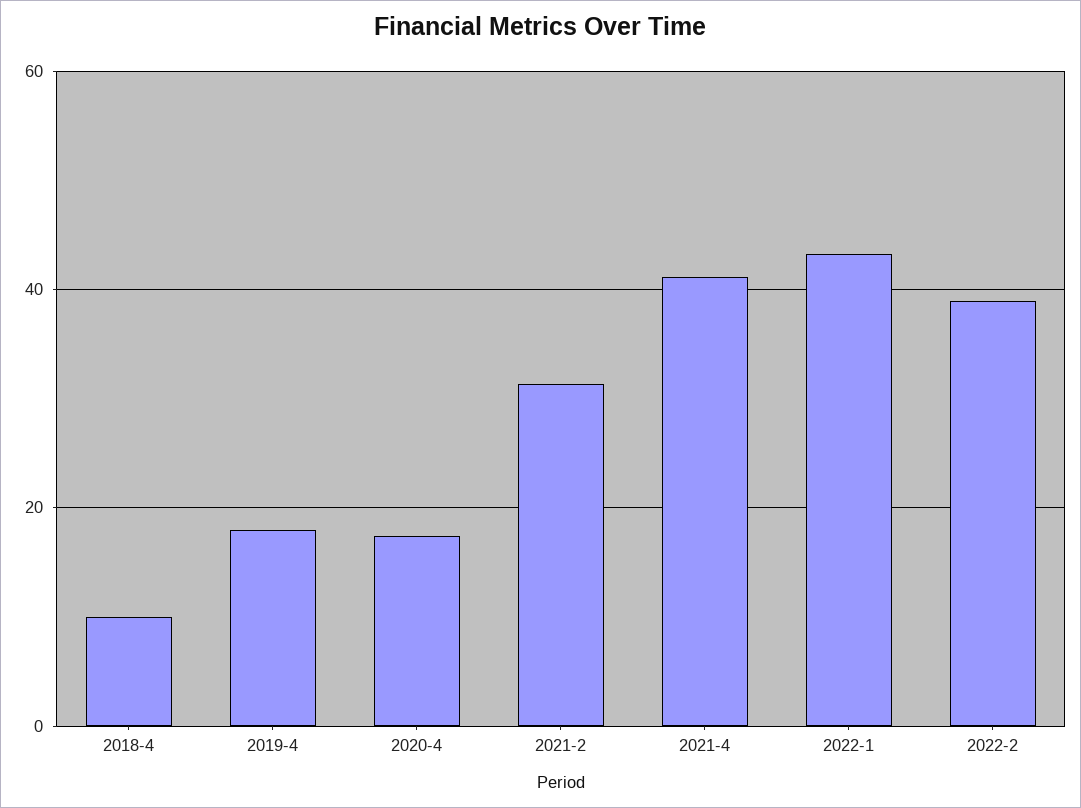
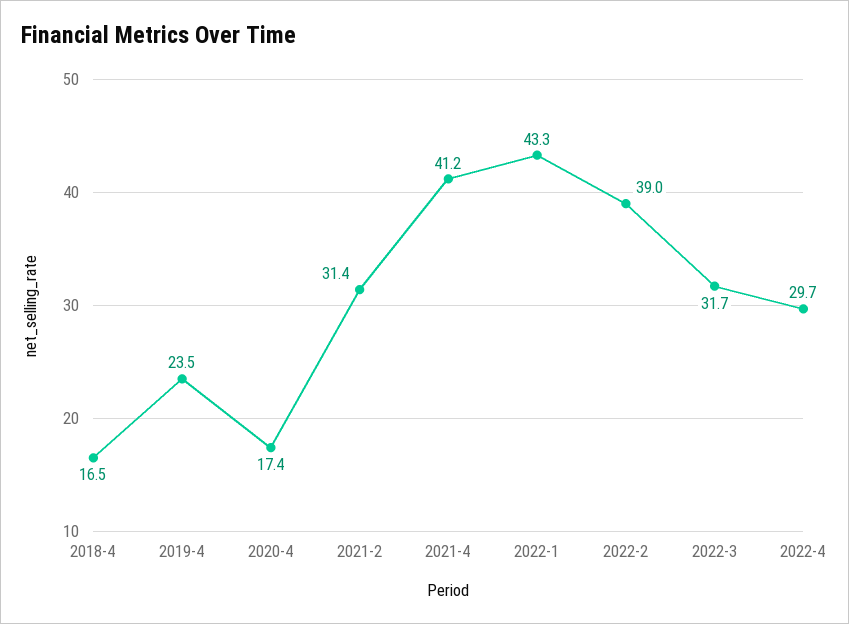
2018-4: 10 -> 16.5
2019-4: 18 -> 23.5
2022-3: none -> 31.7
2022-4: none -> 29.7

